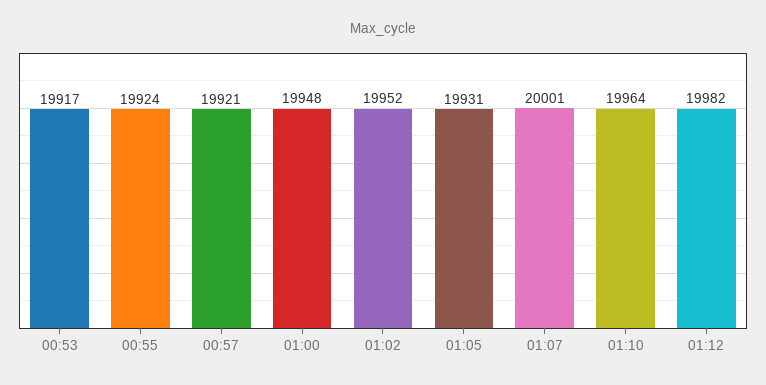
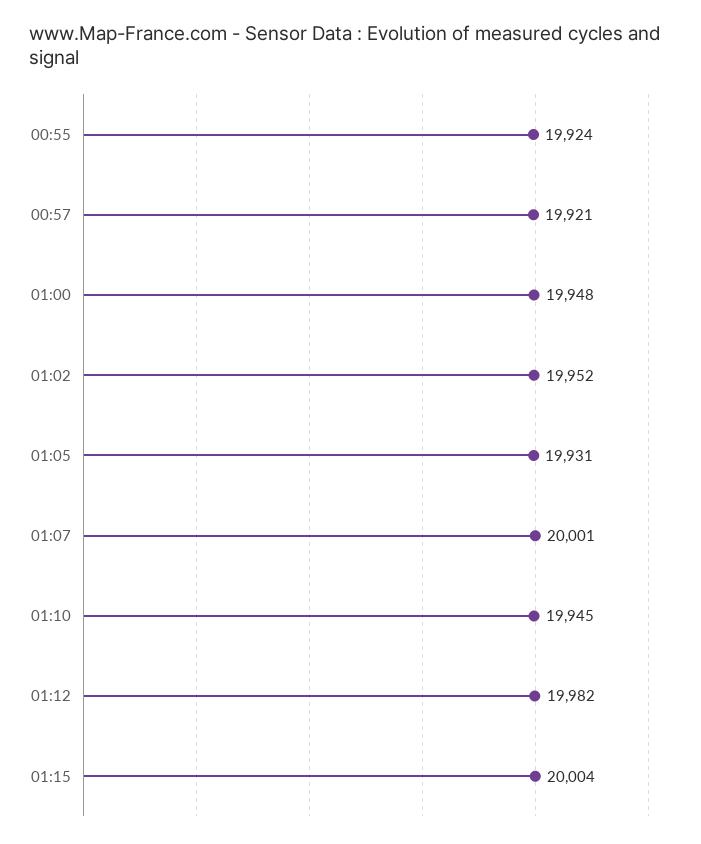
00:53: 19917 -> none
01:10: 19964 -> 19945
01:15: none -> 20004

